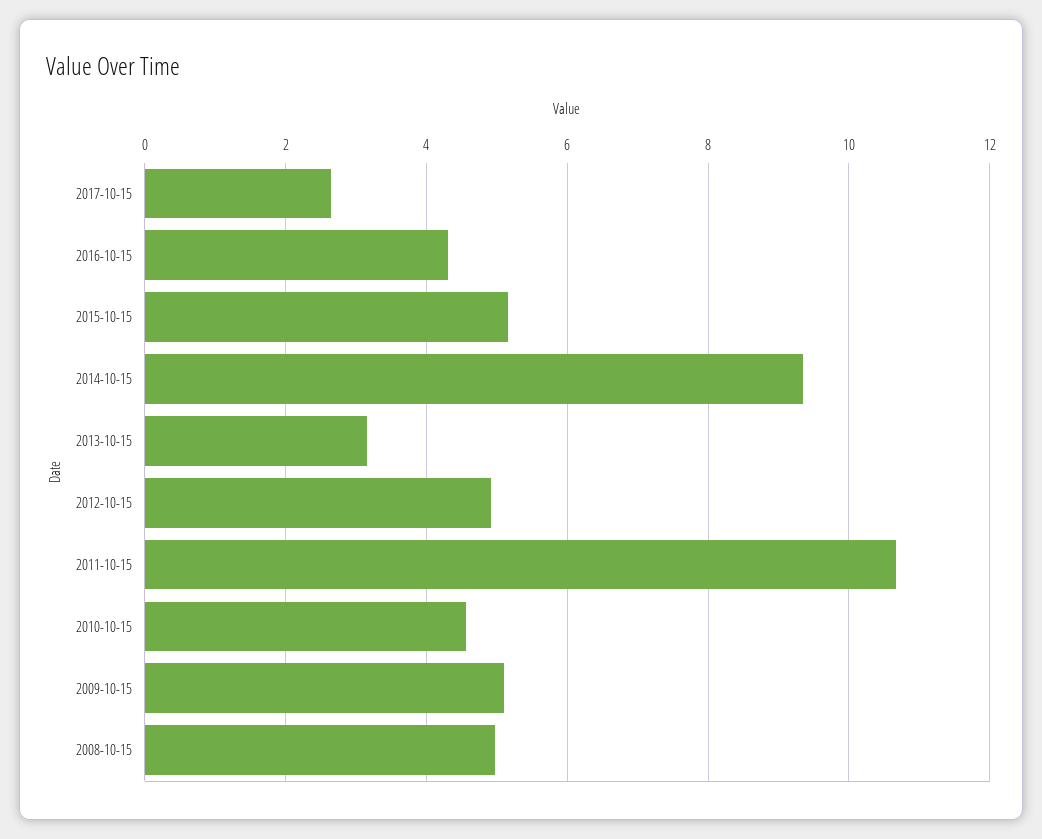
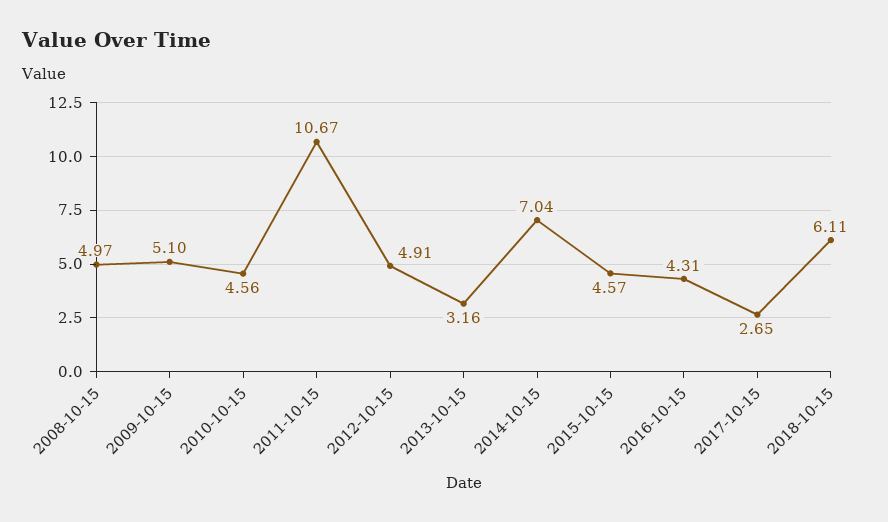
2015-10-15: 5.2 -> 4.57
2014-10-15: 9.4 -> 7.04
2018-10-15: none -> 6.11

